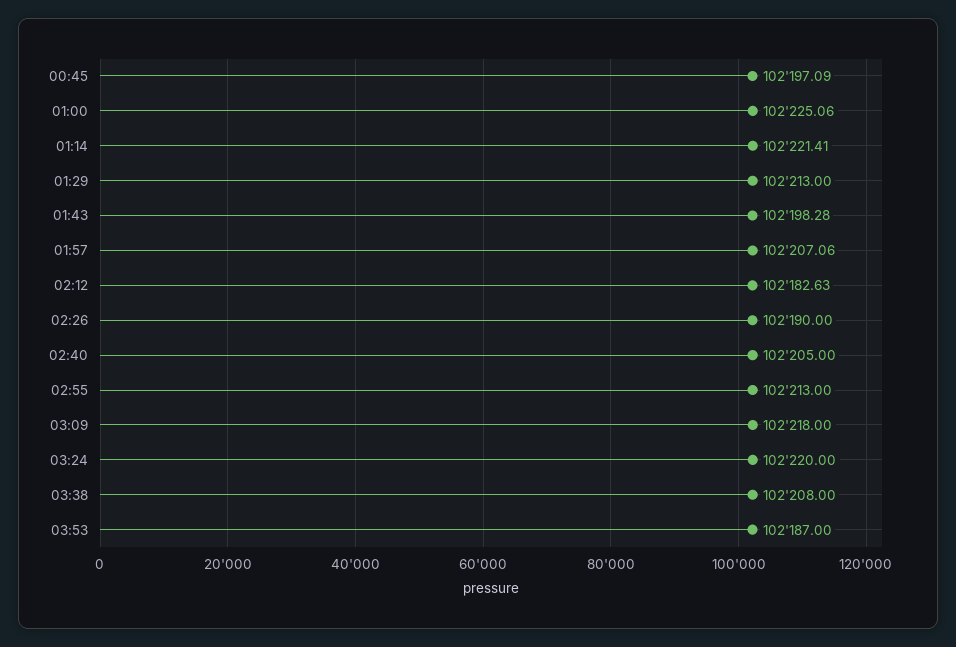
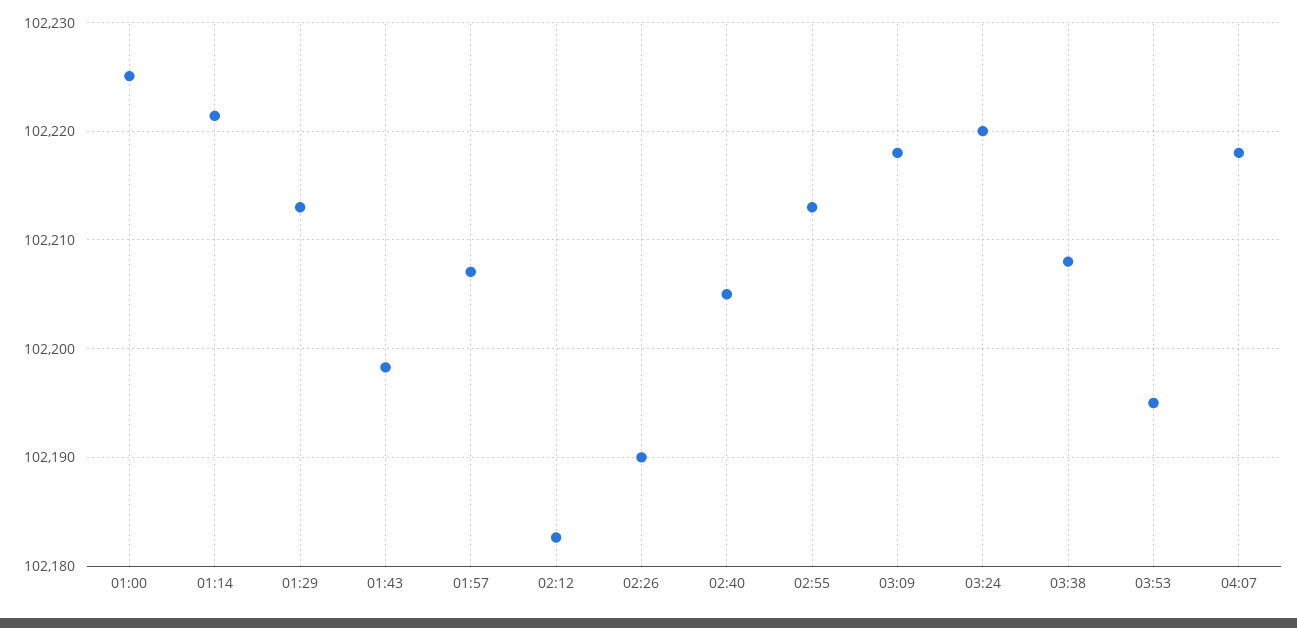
00:45: 102197.09 -> none
03:53: 102187 -> 102195
04:07: none -> 102218

